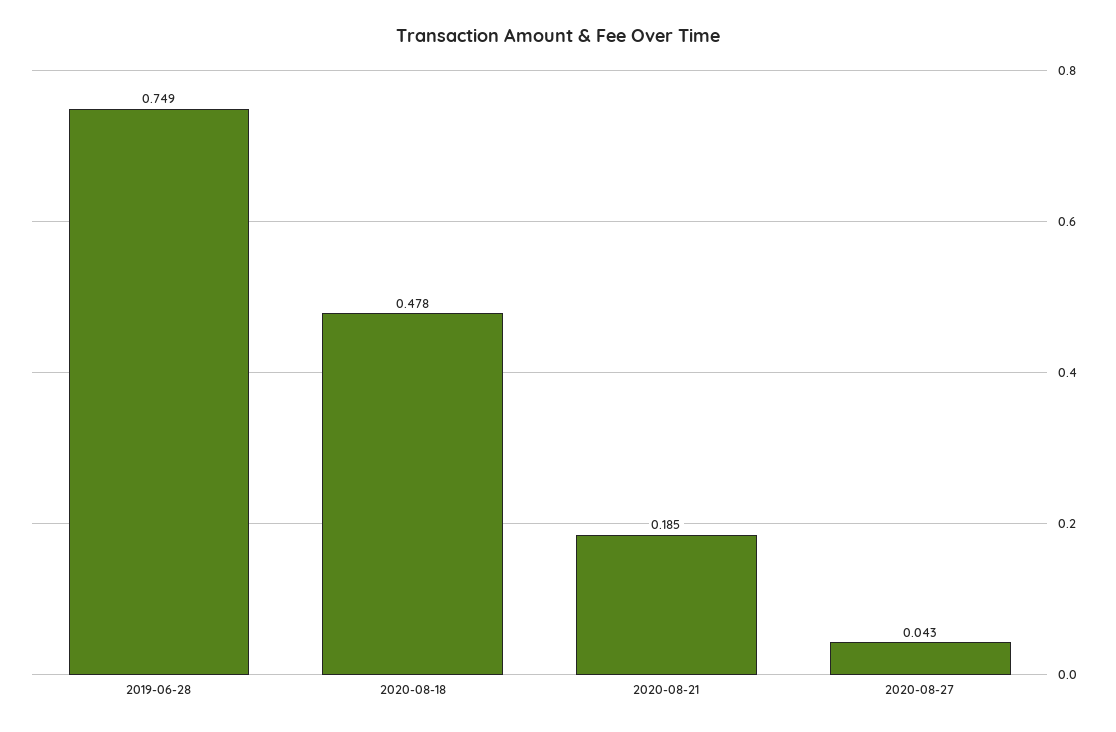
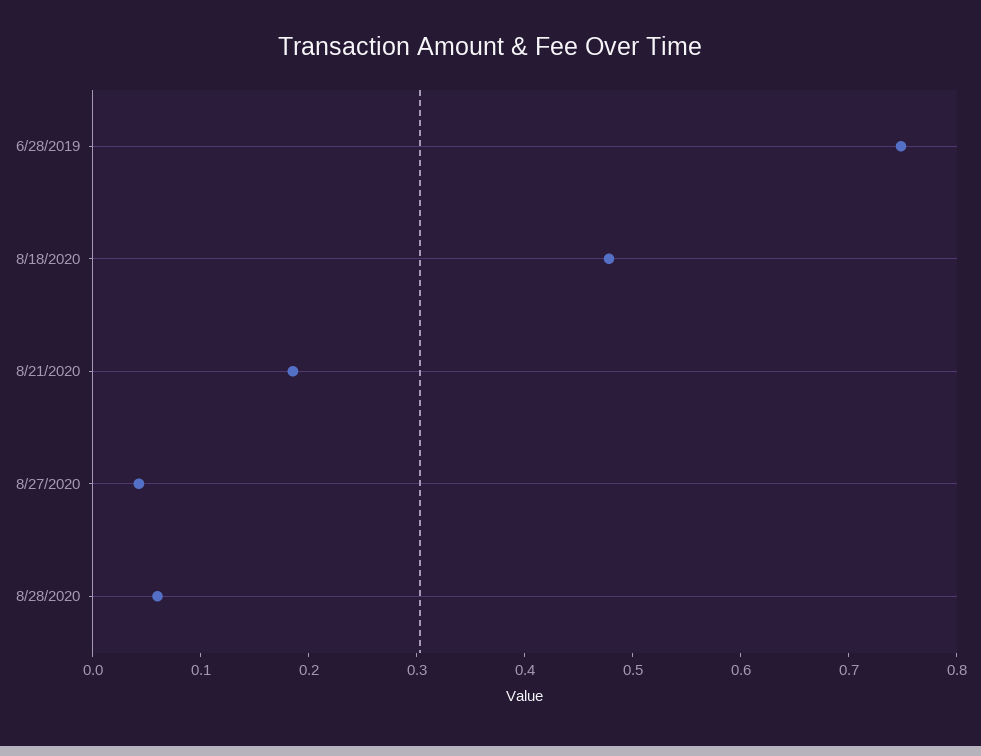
8/28/2020: none -> 0.06

